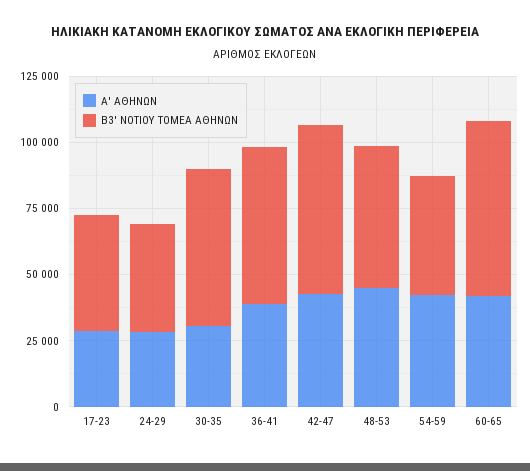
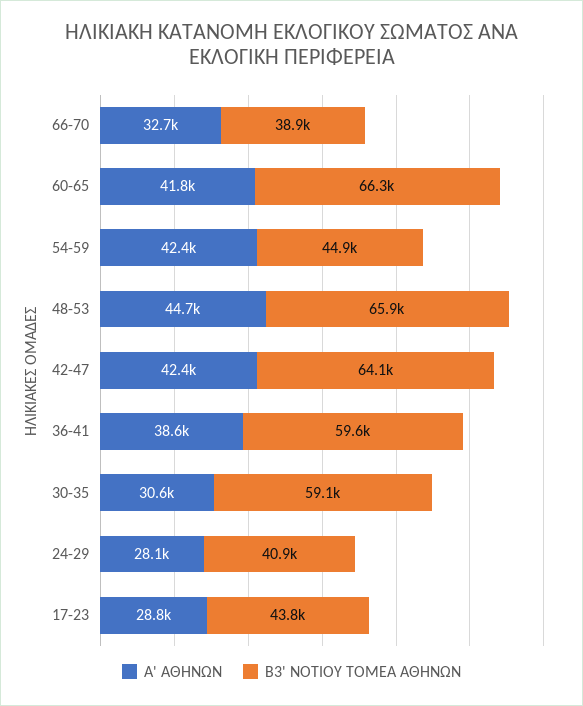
Β3' ΝΟΤΙΟΥ ΤΟΜΕΑ ΑΘΗΝΩΝ, 48-53: 55000 -> 65900
Α' ΑΘΗΝΩΝ, 66-70: none -> 32700
Β3' ΝΟΤΙΟΥ ΤΟΜΕΑ ΑΘΗΝΩΝ, 66-70: none -> 38900

